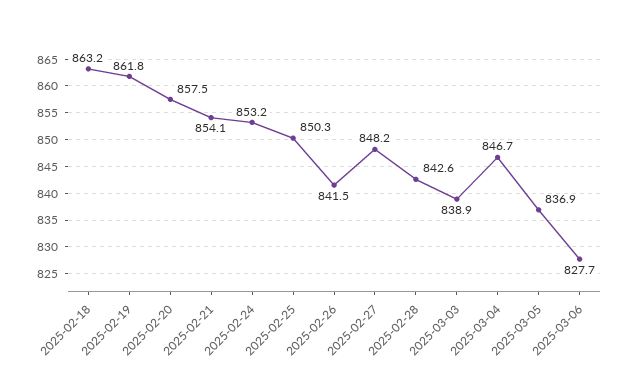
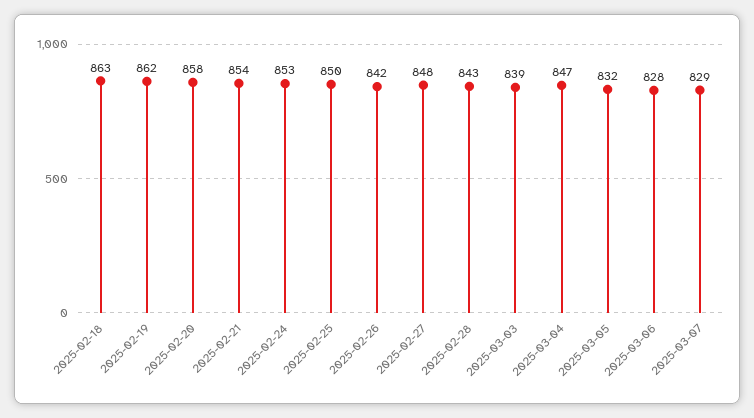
2025-03-05: 836.9 -> 832
2025-03-07: none -> 829

